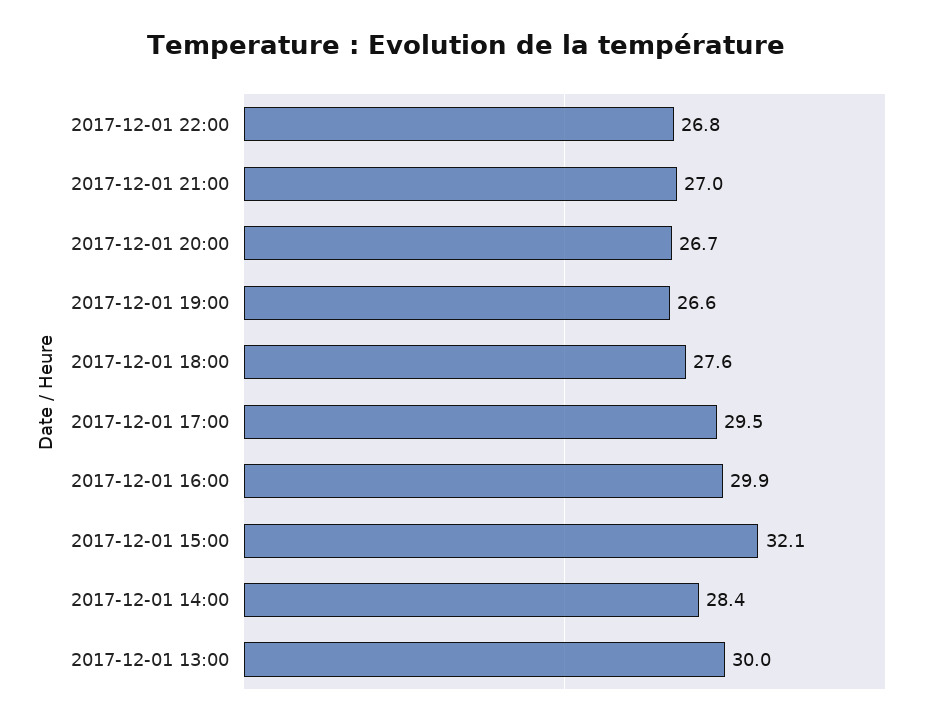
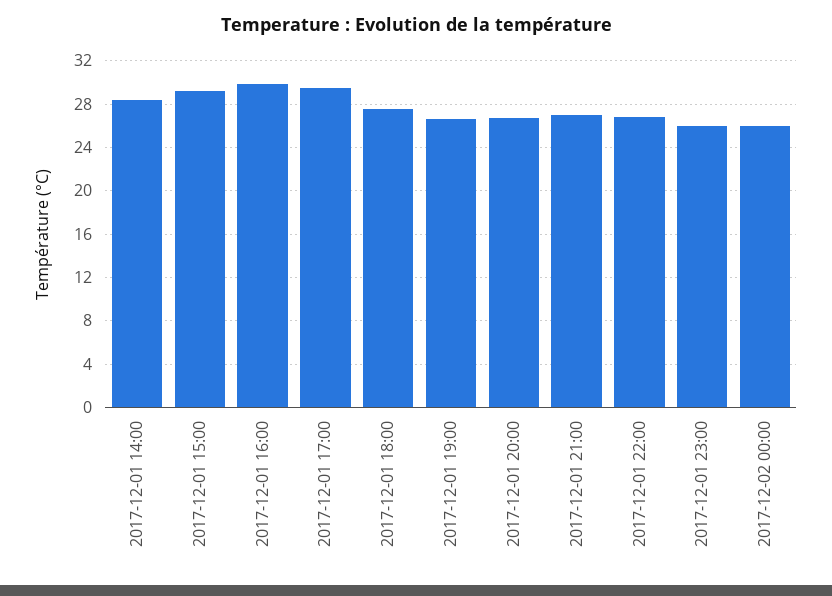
2017-12-01 15:00: 32.1 -> 29
2017-12-01 13:00: 30 -> none
2017-12-01 23:00: none -> 26
2017-12-02 00:00: none -> 26

